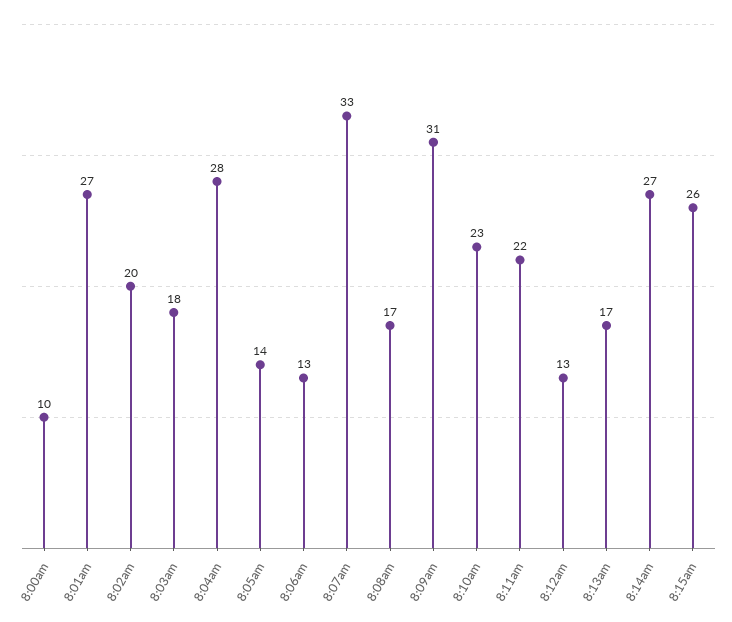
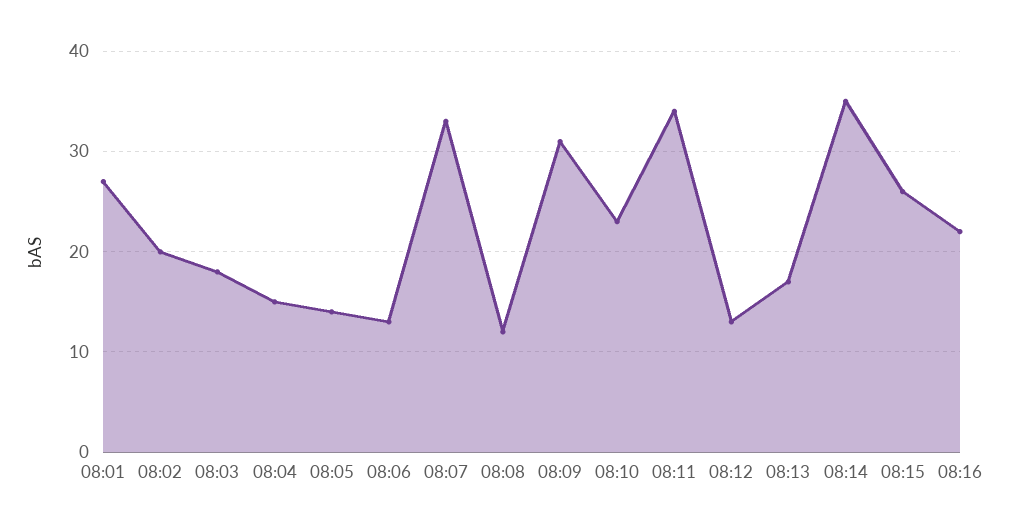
8:00am: 10 -> none
8:04am: 28 -> 15
8:08am: 17 -> 12
8:11am: 22 -> 34
8:14am: 27 -> 35
08:16: none -> 22

